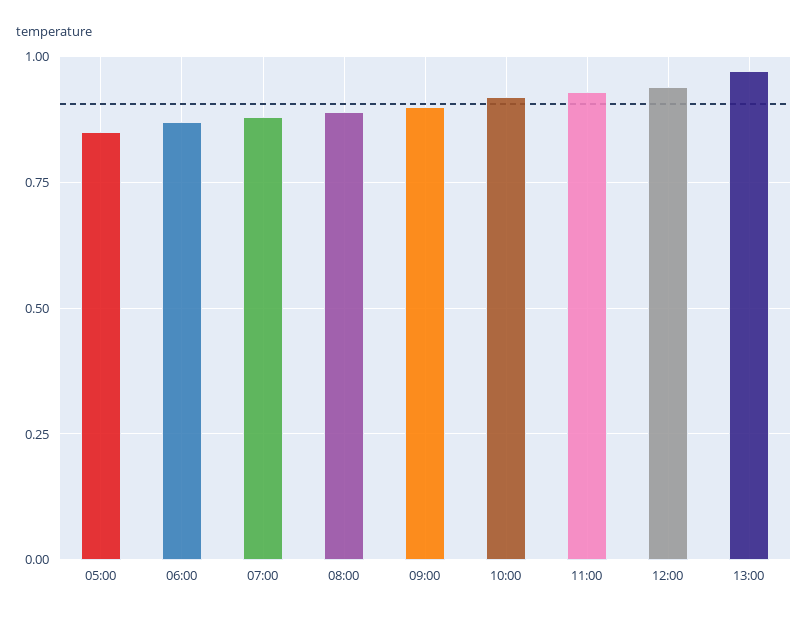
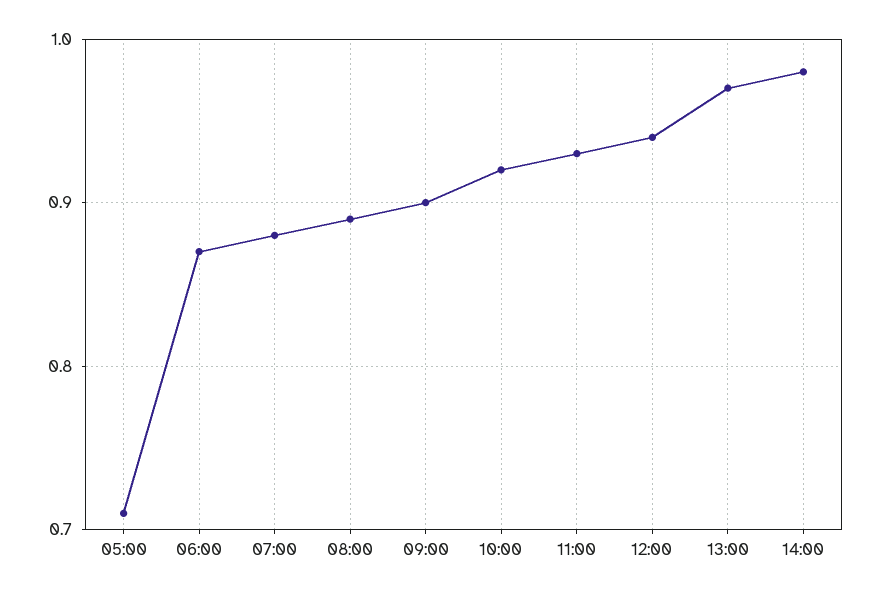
05:00: 0.85 -> 0.71
14:00: none -> 0.98

